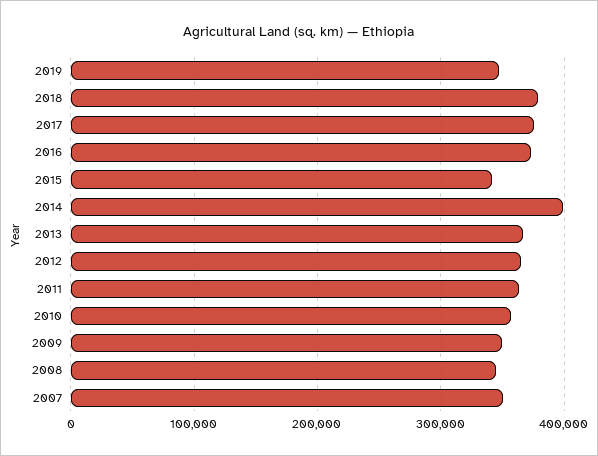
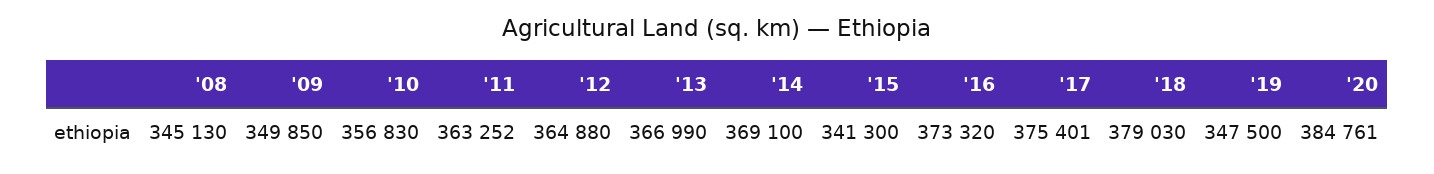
2014: 400000 -> 369100
2007: 350000 -> none
'20: none -> 384761

